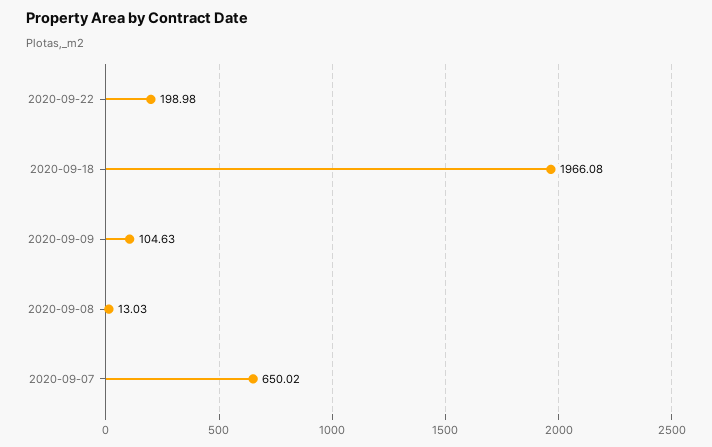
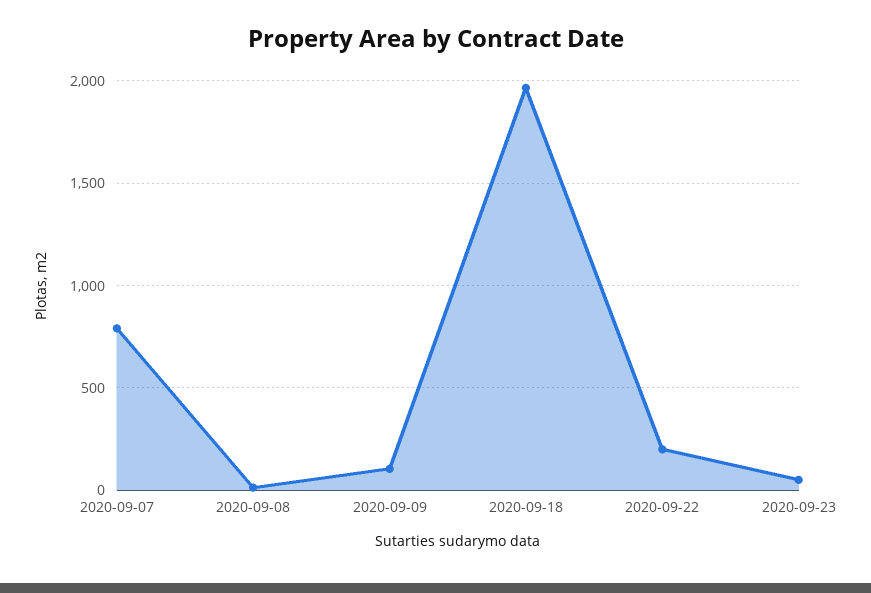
2020-09-07: 650.02 -> 800
2020-09-23: none -> 50

